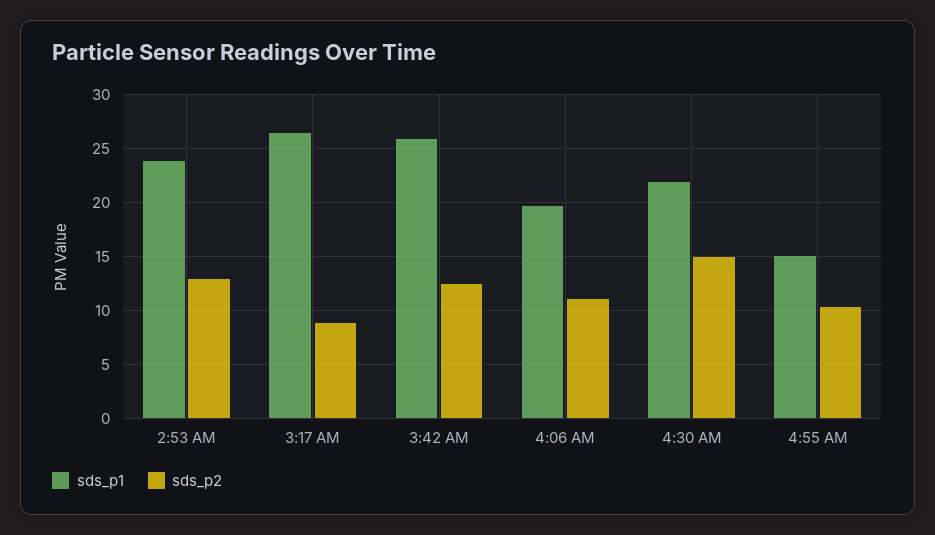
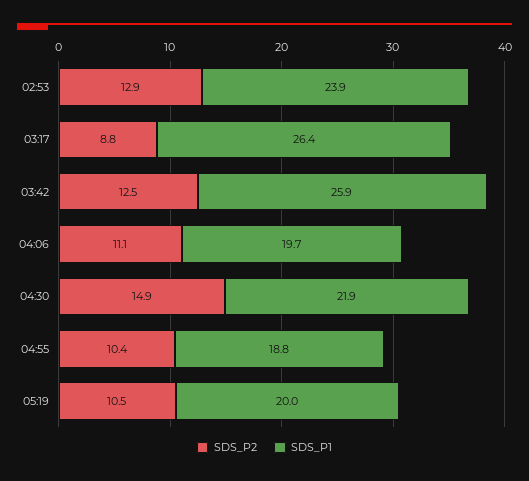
sds_p1, 4:55 AM: 15 -> 18.8
sds_p2, 05:19: none -> 10.5
sds_p1, 05:19: none -> 20

